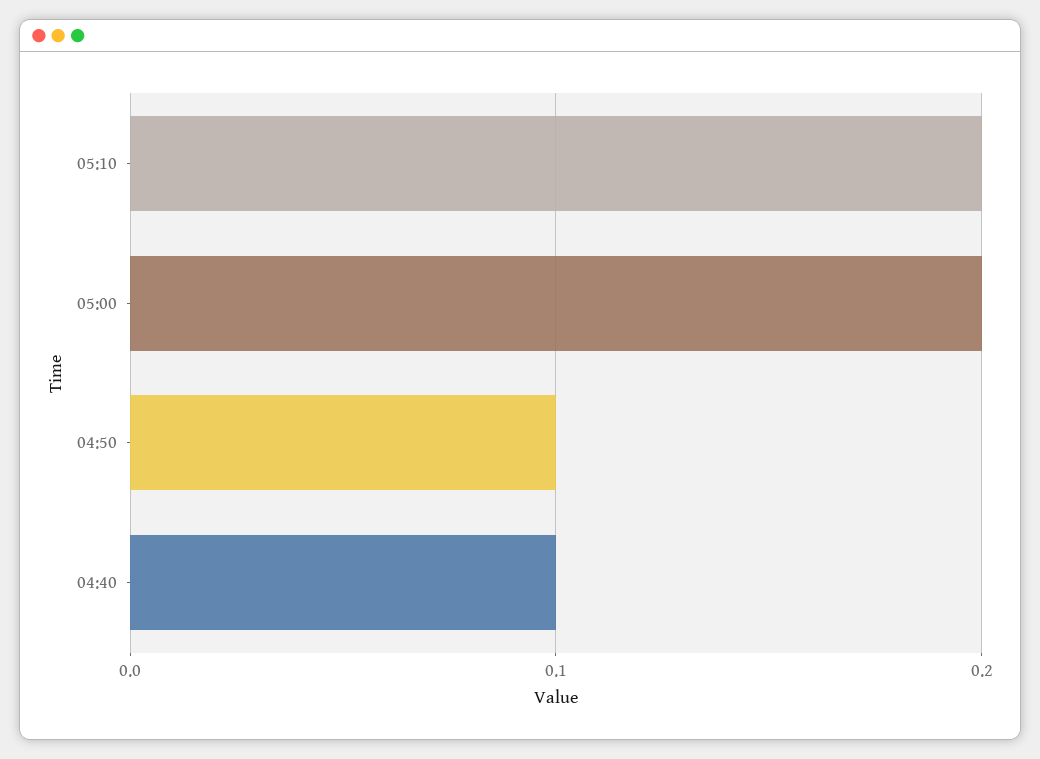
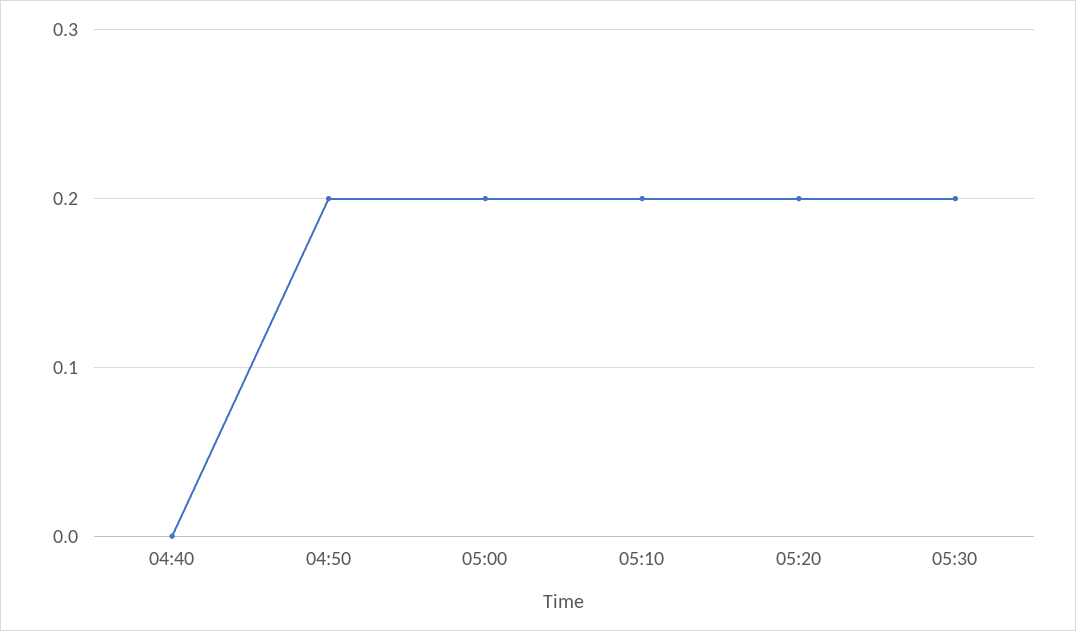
04:50: 0.1 -> 0.2
04:40: 0.1 -> 0
05:20: none -> 0.2
05:30: none -> 0.2

